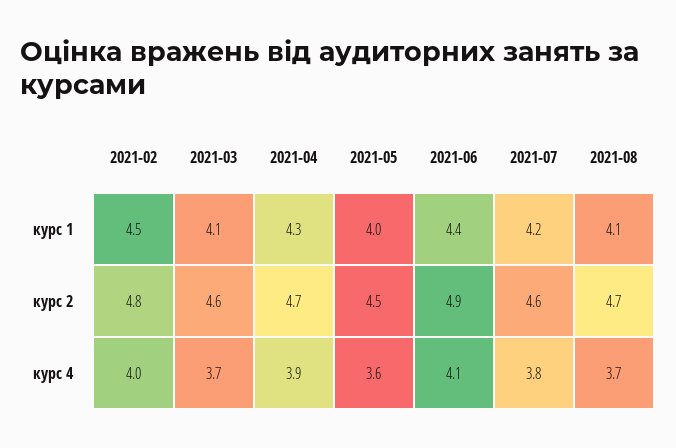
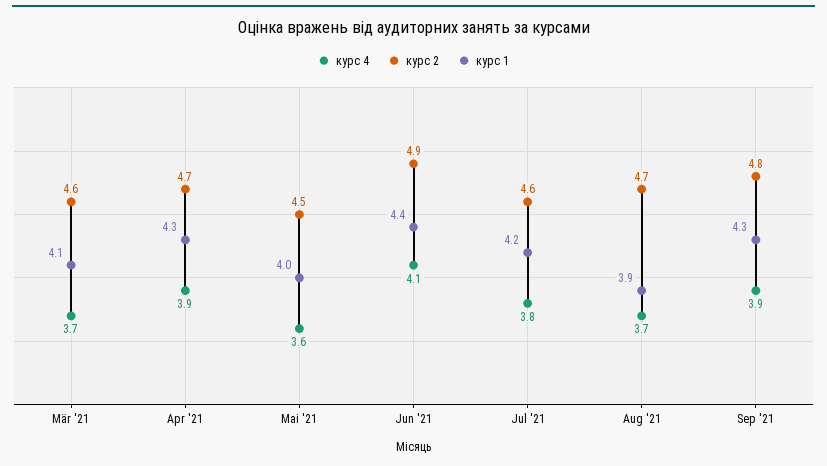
курс 1, 2021-02: 4.5 -> none
курс 1, 2021-08: 4.1 -> 3.9
курс 2, 2021-02: 4.8 -> none
курс 4, 2021-02: 4 -> none
курс 4, Sep '21: none -> 3.9
курс 2, Sep '21: none -> 4.8
курс 1, Sep '21: none -> 4.3

